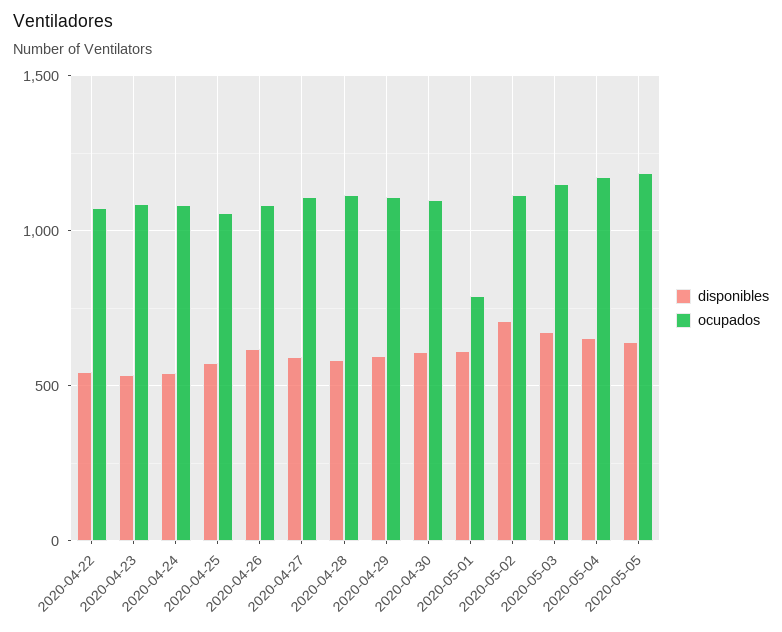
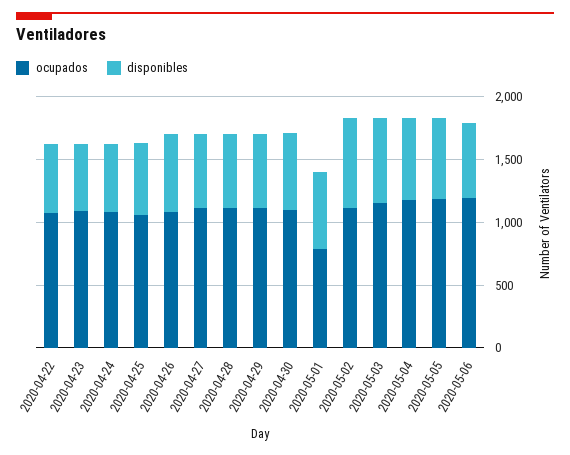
ocupados, 2020-05-06: none -> 1200
disponibles, 2020-05-06: none -> 600

